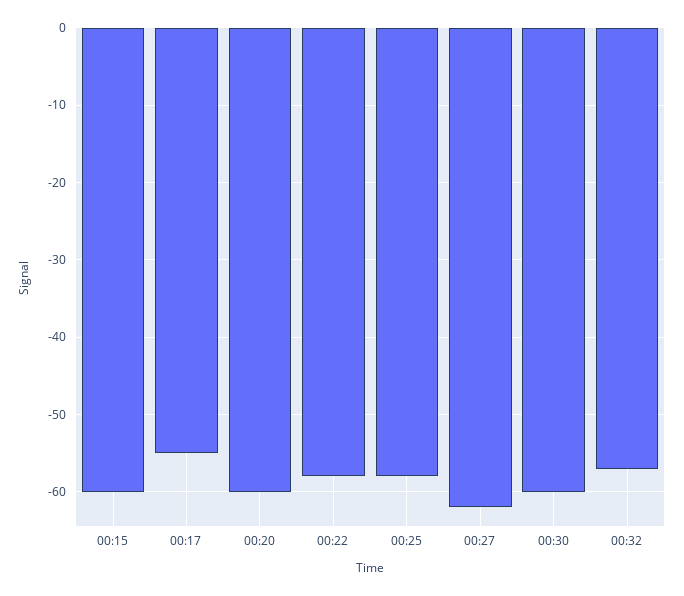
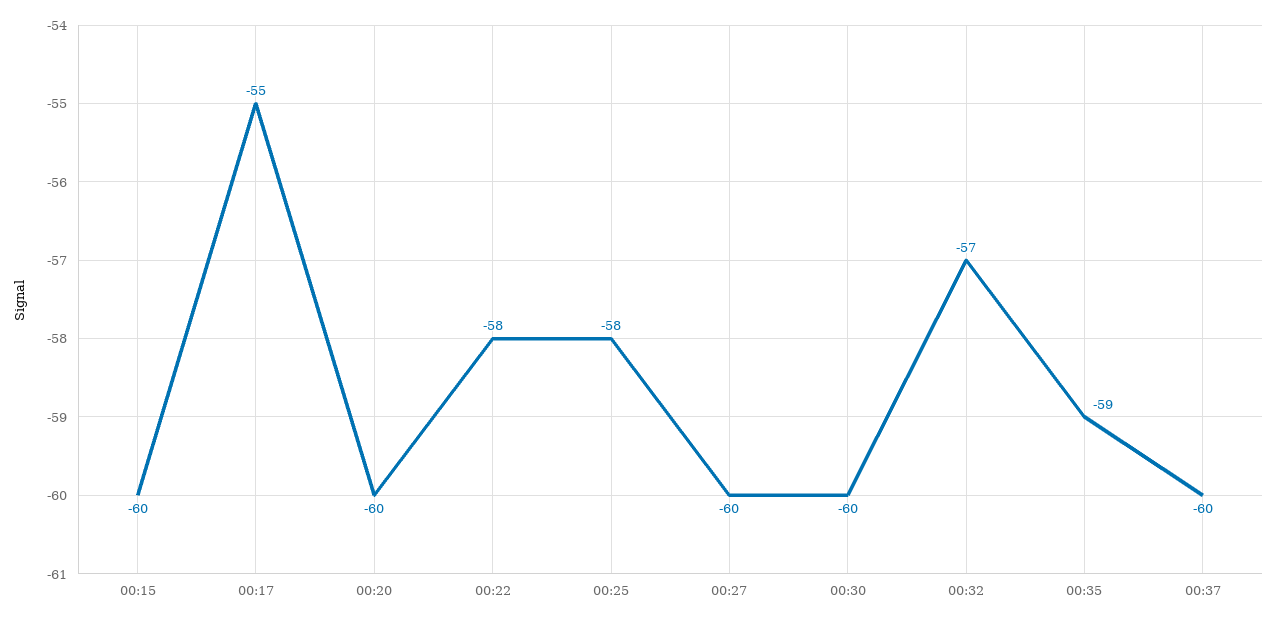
00:27: -62 -> -60
00:35: none -> -59
00:37: none -> -60

